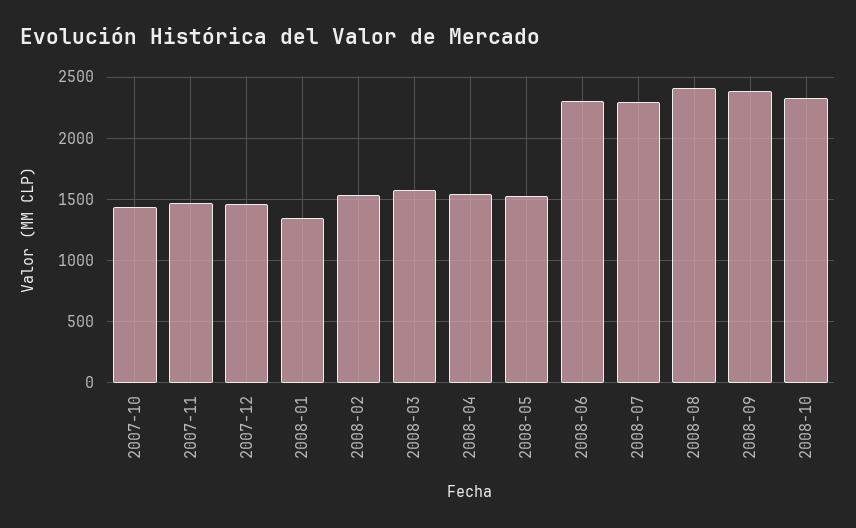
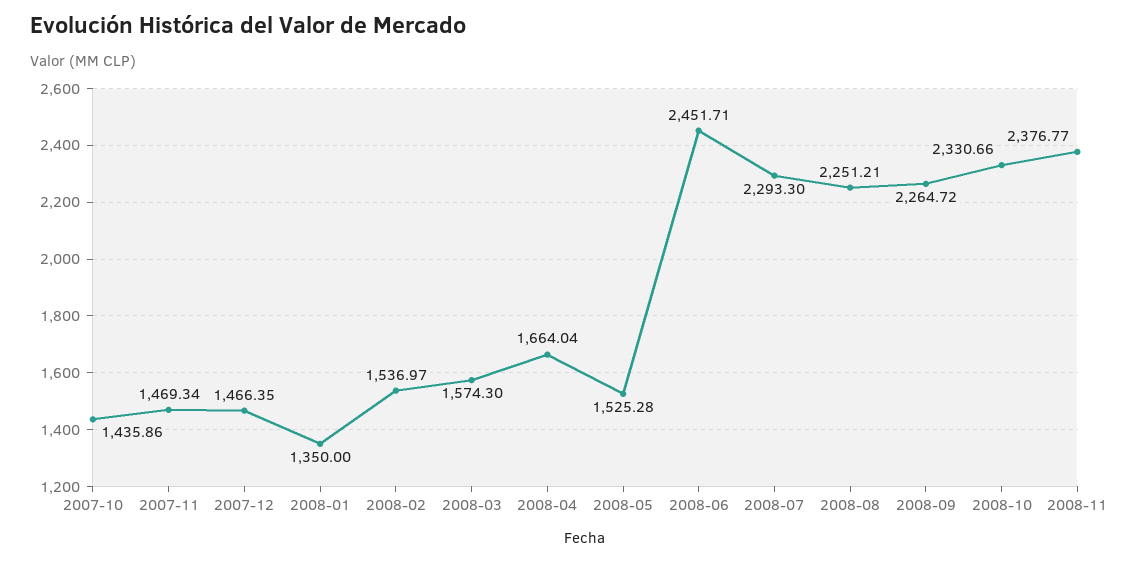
2008-04: 1550 -> 1664.04
2008-06: 2300 -> 2451.71
2008-08: 2400 -> 2251.21
2008-09: 2400 -> 2264.72
2008-11: none -> 2376.77

